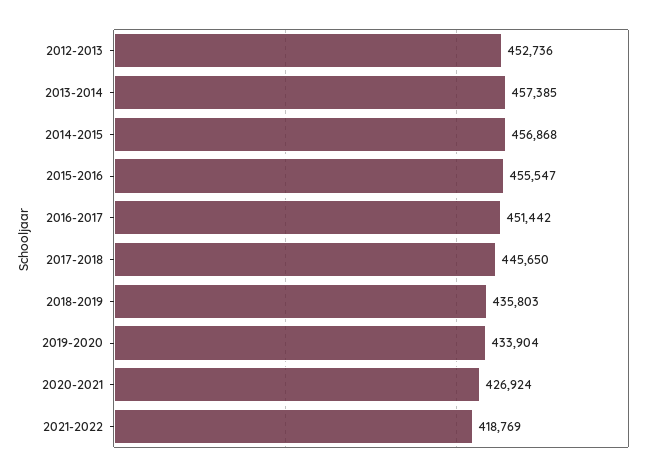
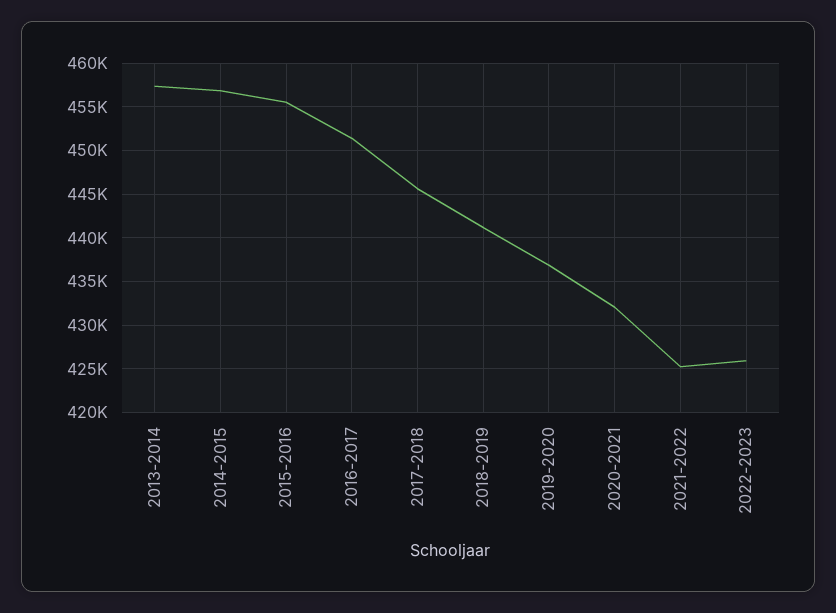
2012-2013: 452736 -> none
2018-2019: 435803 -> 441000
2019-2020: 433904 -> 437000
2020-2021: 426924 -> 432000
2021-2022: 418769 -> 425000
2022-2023: none -> 426000

